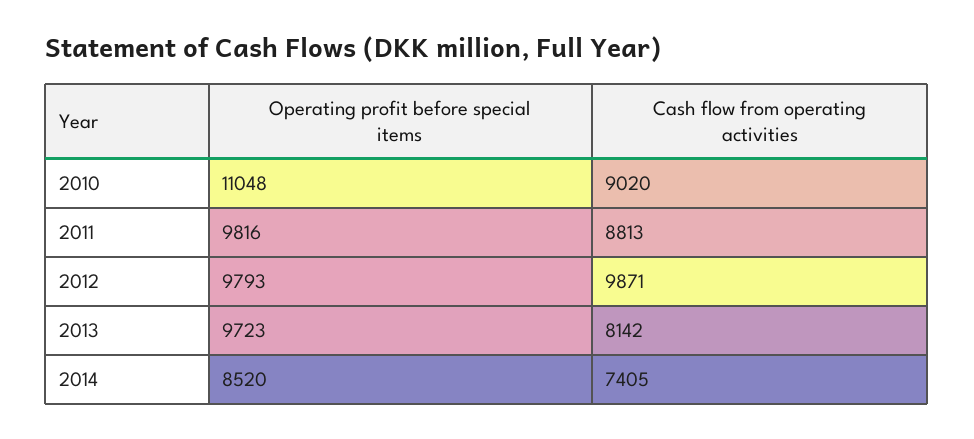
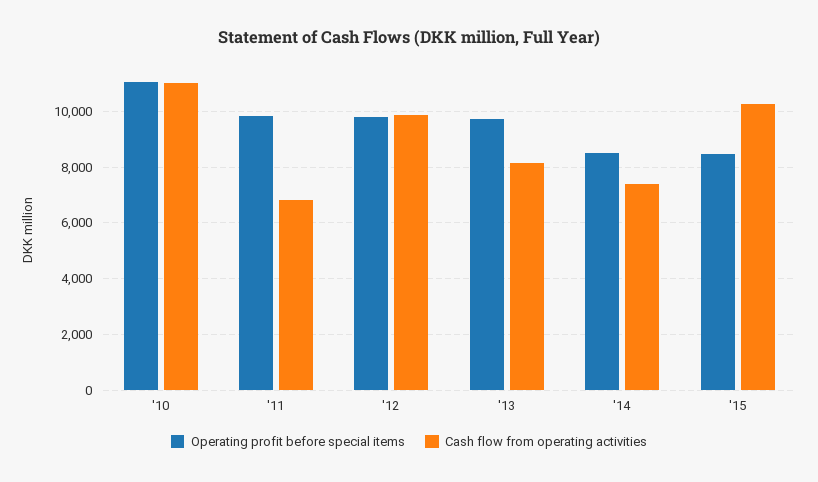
Cash flow from operating activities, 2010: 9020 -> 11000
Cash flow from operating activities, 2011: 8813 -> 6750
Operating profit before special items, '15: none -> 8500
Cash flow from operating activities, '15: none -> 10250

